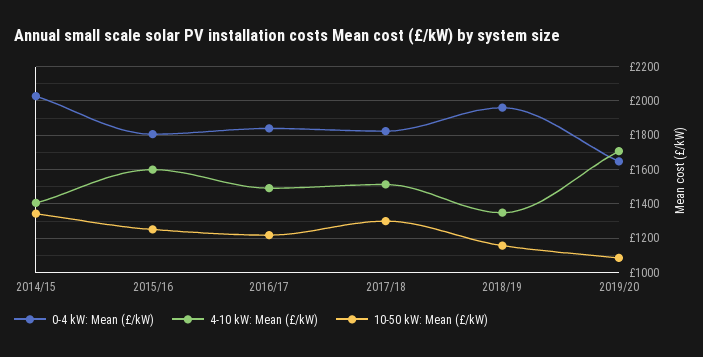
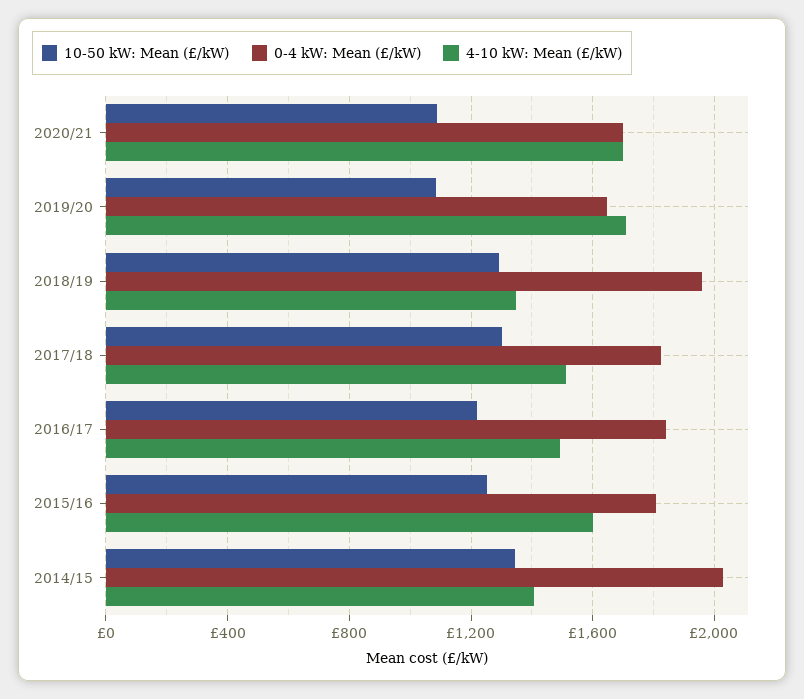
10-50 kW: Mean (£/kW), 2018/19: 1150 -> 1300
10-50 kW: Mean (£/kW), 2020/21: none -> 1100
0-4 kW: Mean (£/kW), 2020/21: none -> 1700
4-10 kW: Mean (£/kW), 2020/21: none -> 1700

